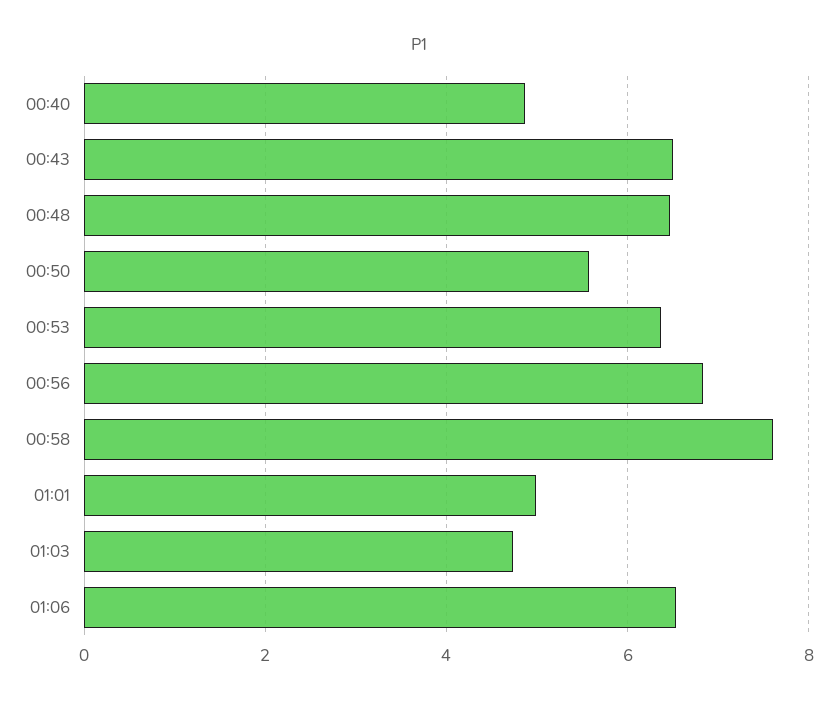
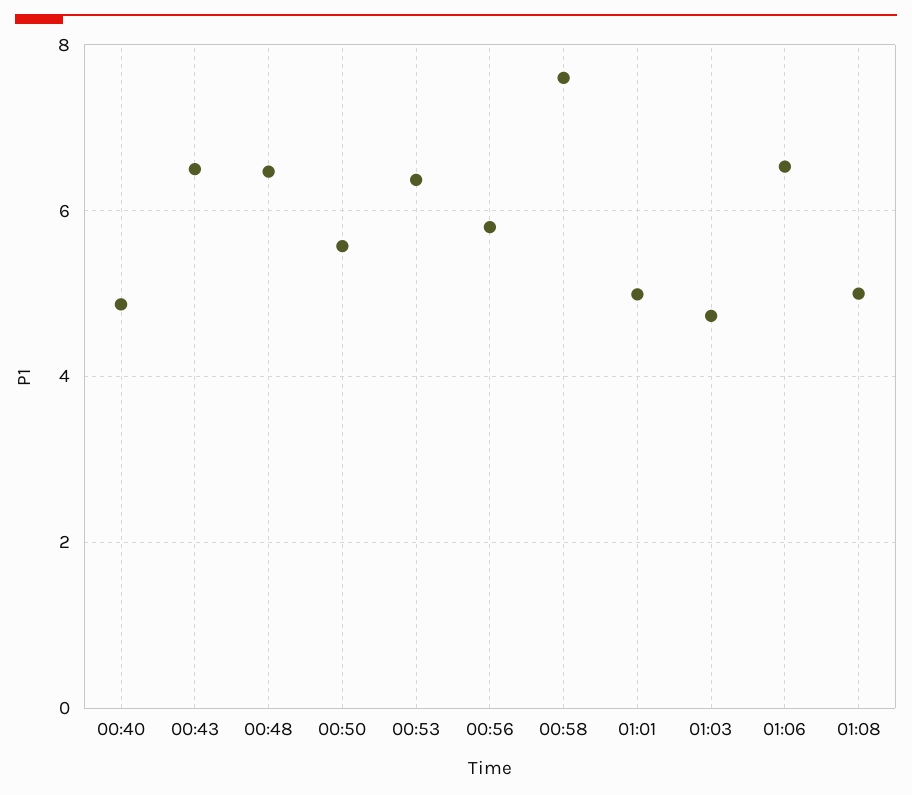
00:56: 6.8 -> 5.8
01:08: none -> 5

